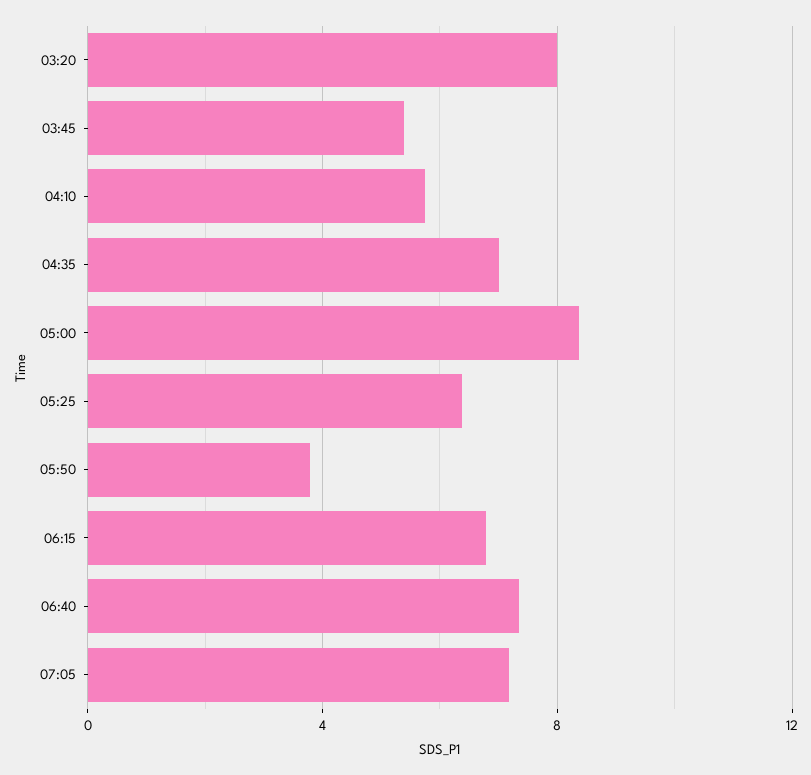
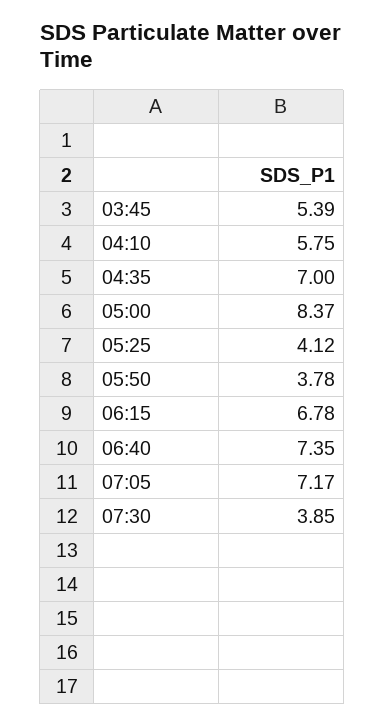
03:20: 8 -> none
05:25: 6.5 -> 4.12
07:30: none -> 3.85

